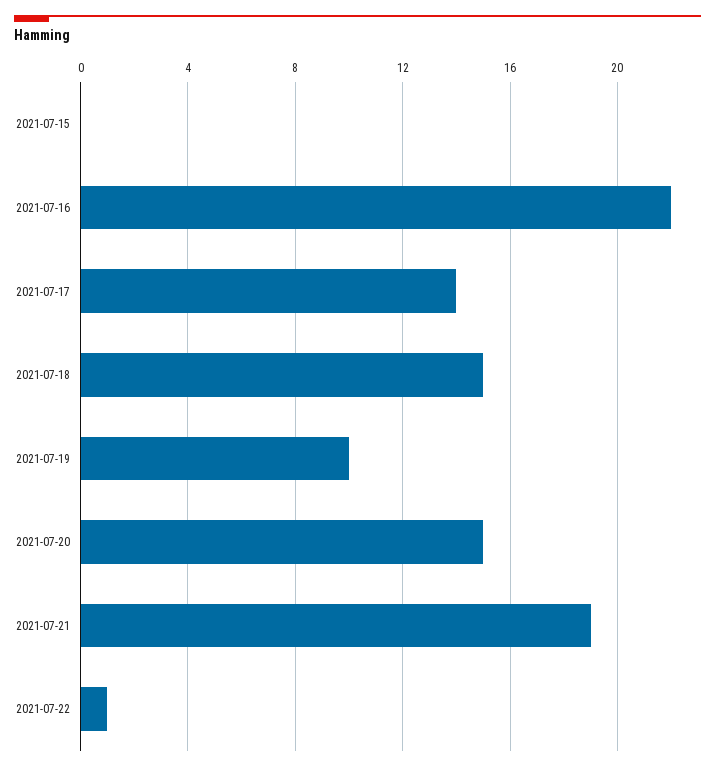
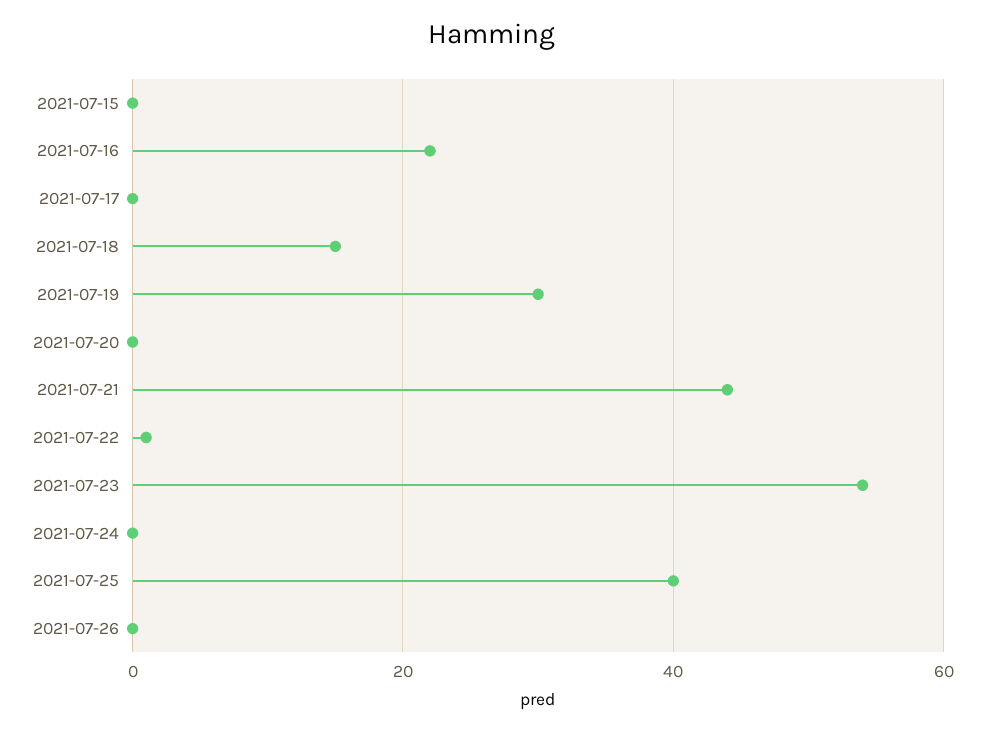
2021-07-17: 14 -> 0
2021-07-19: 10 -> 30
2021-07-20: 15 -> 0
2021-07-21: 19 -> 45
2021-07-23: none -> 55
2021-07-24: none -> 0
2021-07-25: none -> 40
2021-07-26: none -> 0

